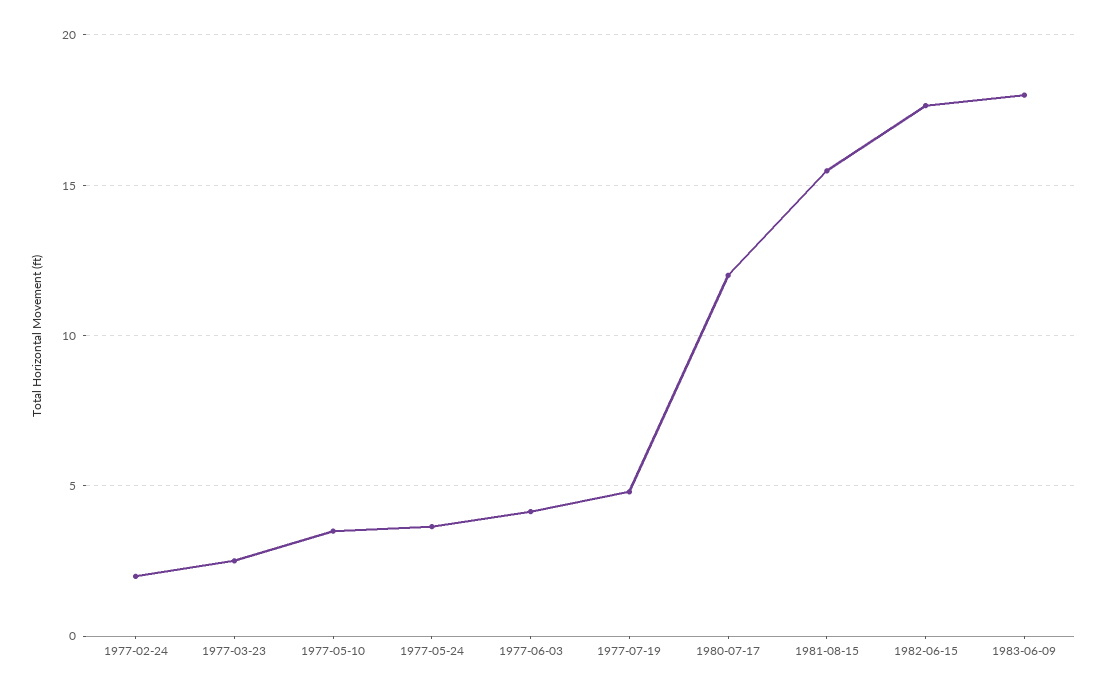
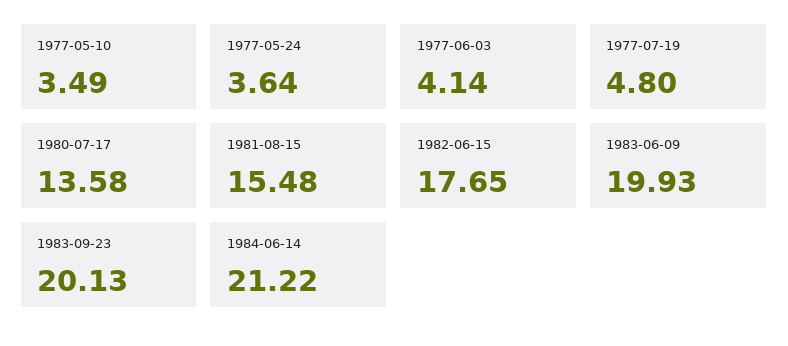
1977-02-24: 2 -> none
1977-03-23: 2.5 -> none
1980-07-17: 12 -> 13.58
1983-06-09: 18 -> 19.93
1983-09-23: none -> 20.13
1984-06-14: none -> 21.22

